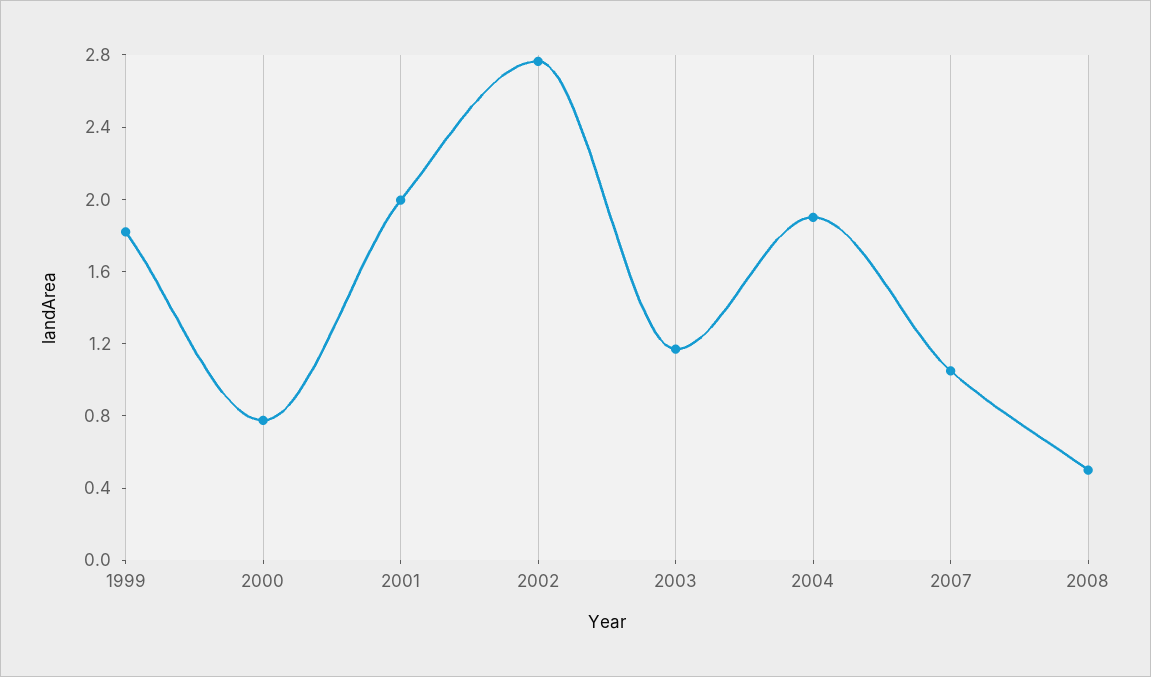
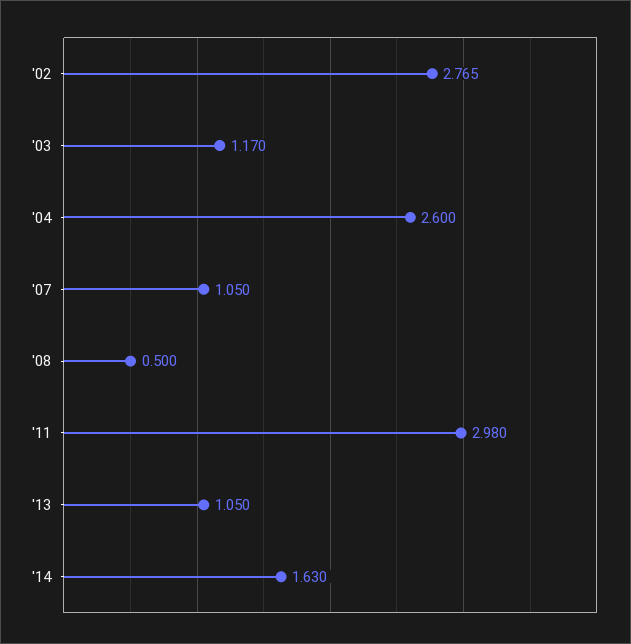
1999: 1.8 -> none
2000: 0.8 -> none
2001: 2 -> none
2004: 1.9 -> 2.6
'11: none -> 2.98
'13: none -> 1.05
'14: none -> 1.63

